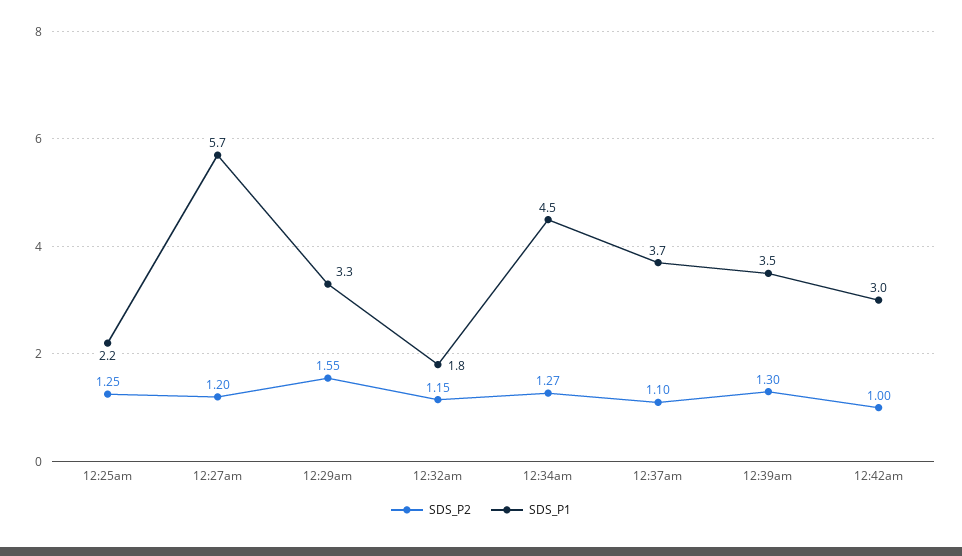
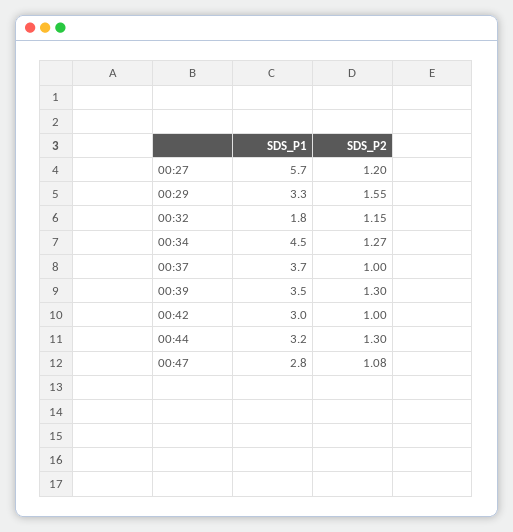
SDS_P2, 12:25am: 1.25 -> none
SDS_P1, 12:25am: 2.2 -> none
SDS_P2, 12:37am: 1.1 -> 1
SDS_P1, 00:44: none -> 3.2
SDS_P2, 00:44: none -> 1.3
SDS_P1, 00:47: none -> 2.8
SDS_P2, 00:47: none -> 1.08

